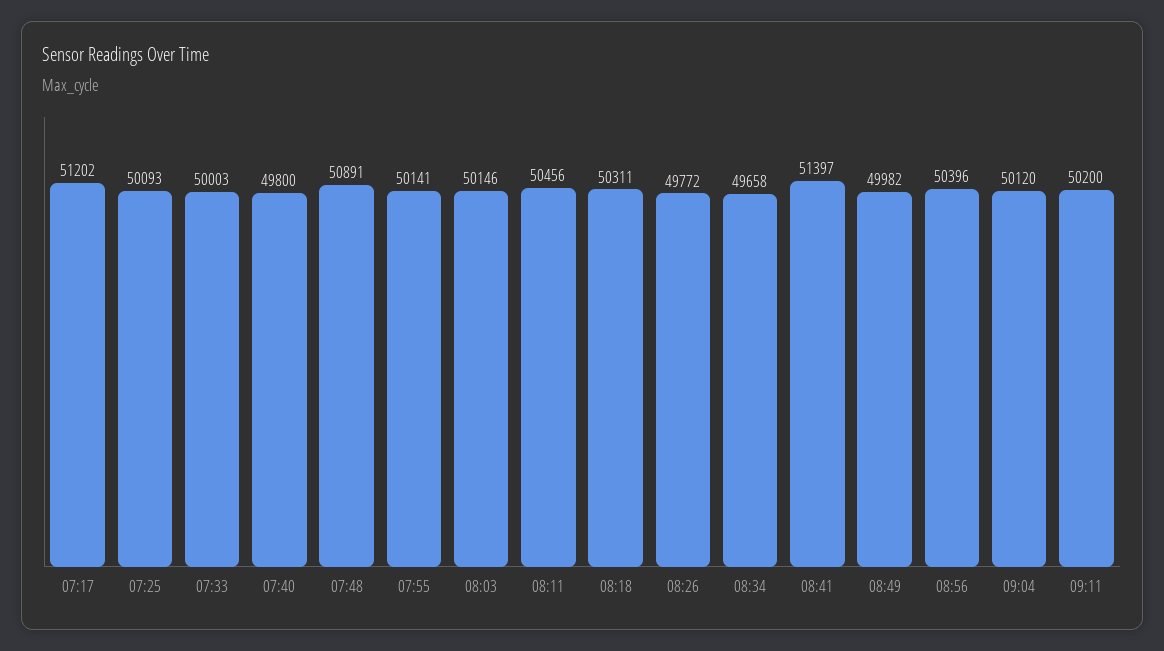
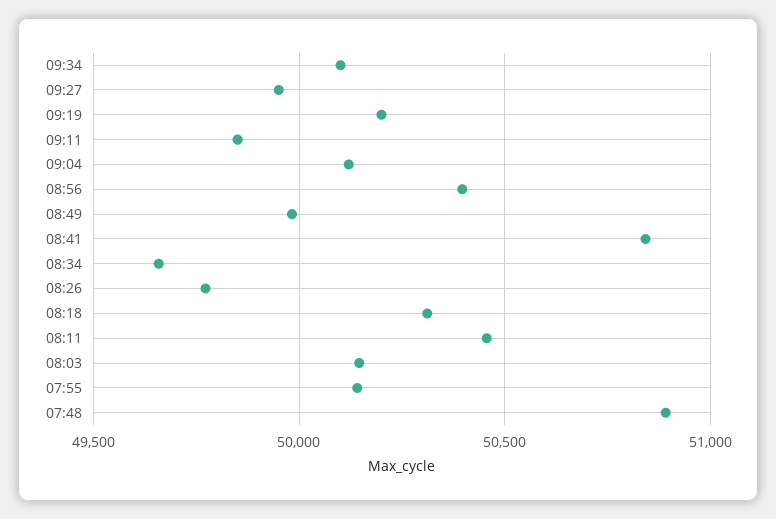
07:17: 51202 -> none
07:25: 50093 -> none
07:33: 50003 -> none
07:40: 49800 -> none
08:41: 51397 -> 50850
09:11: 50200 -> 49850
09:34: none -> 50100
09:27: none -> 49950
09:19: none -> 50200

